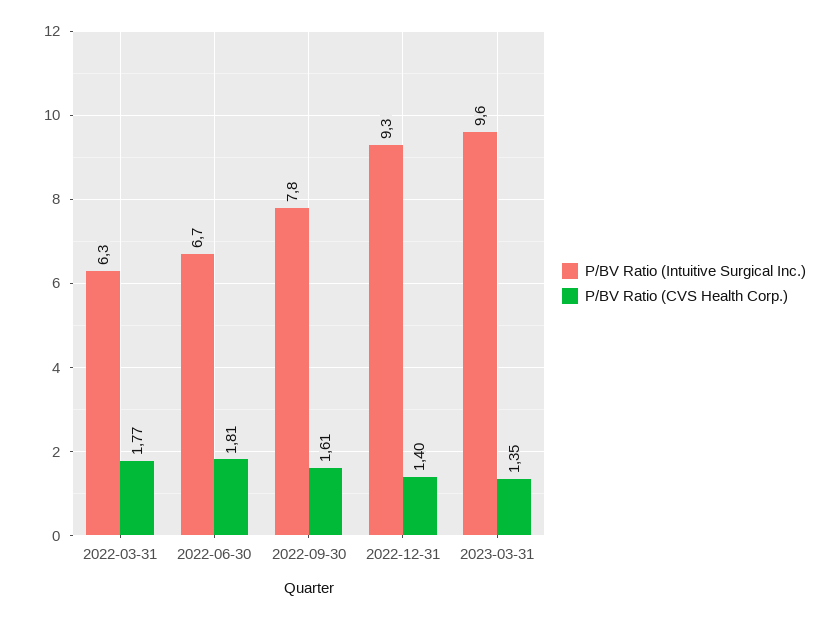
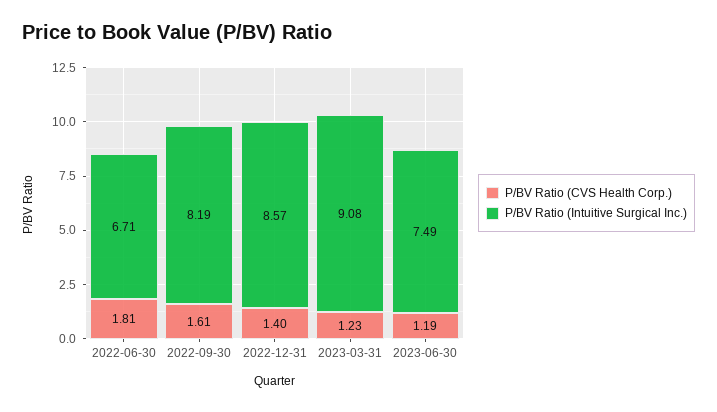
P/BV Ratio (Intuitive Surgical Inc.), 2022-03-31: 6.3 -> none
P/BV Ratio (CVS Health Corp.), 2022-03-31: 1.77 -> none
P/BV Ratio (Intuitive Surgical Inc.), 2022-09-30: 7.8 -> 8.19
P/BV Ratio (Intuitive Surgical Inc.), 2022-12-31: 9.3 -> 8.57
P/BV Ratio (Intuitive Surgical Inc.), 2023-03-31: 9.6 -> 9.08
P/BV Ratio (CVS Health Corp.), 2023-03-31: 1.35 -> 1.23
P/BV Ratio (CVS Health Corp.), 2023-06-30: none -> 1.19
P/BV Ratio (Intuitive Surgical Inc.), 2023-06-30: none -> 7.49

